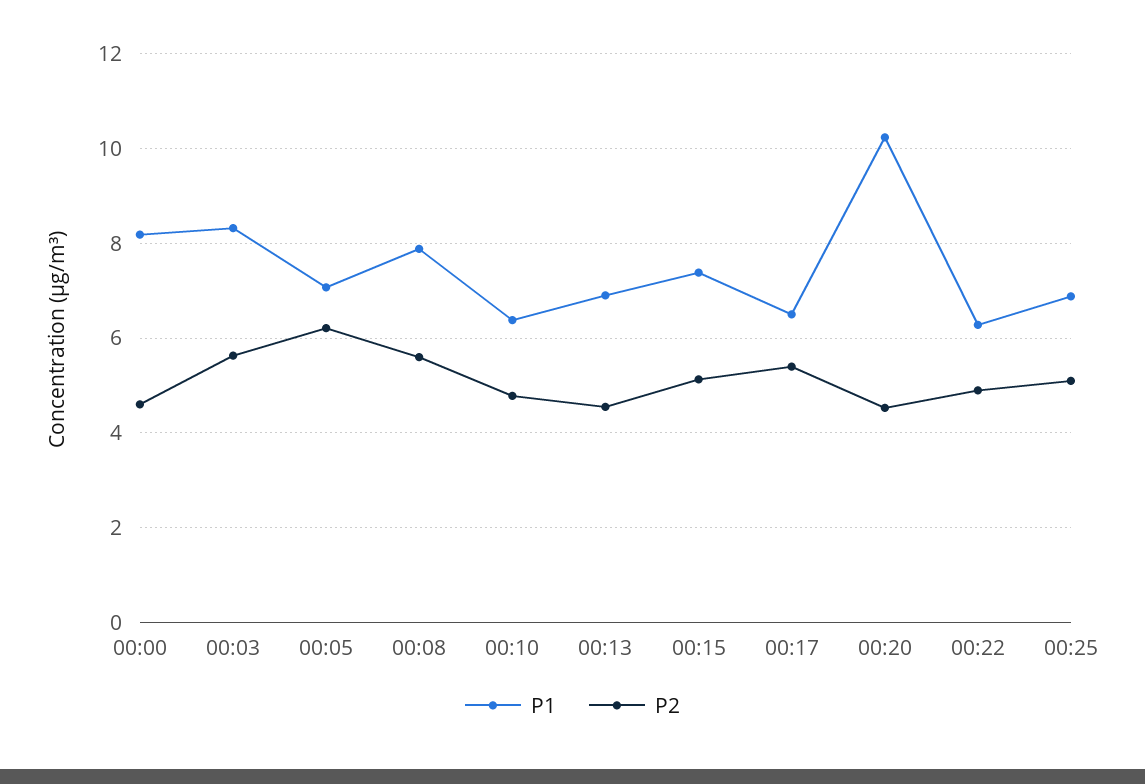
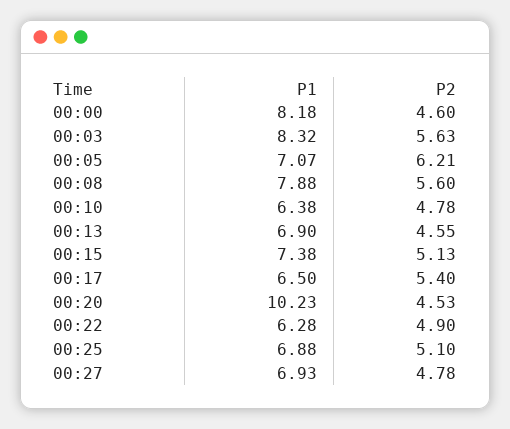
P1, 00:27: none -> 6.93
P2, 00:27: none -> 4.78

